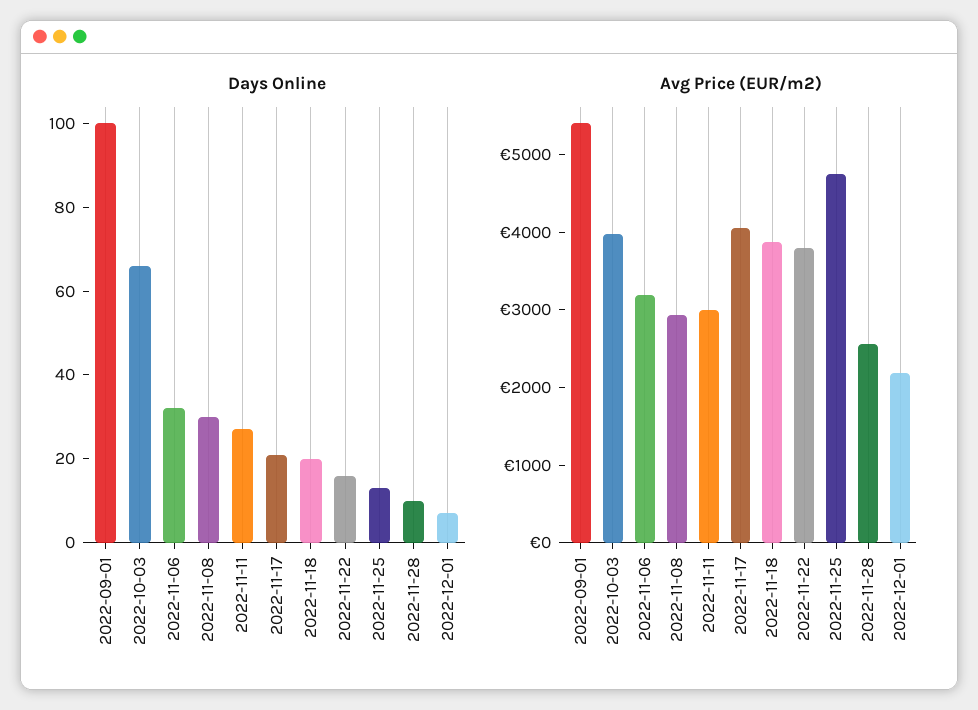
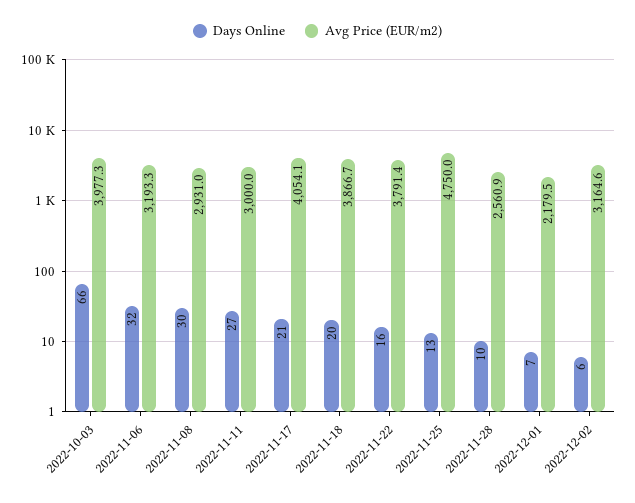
Days Online, 2022-09-01: 100 -> none
Avg Price (EUR/m2), 2022-09-01: 5400 -> none
Days Online, 2022-12-02: none -> 6
Avg Price (EUR/m2), 2022-12-02: none -> 3164.6

